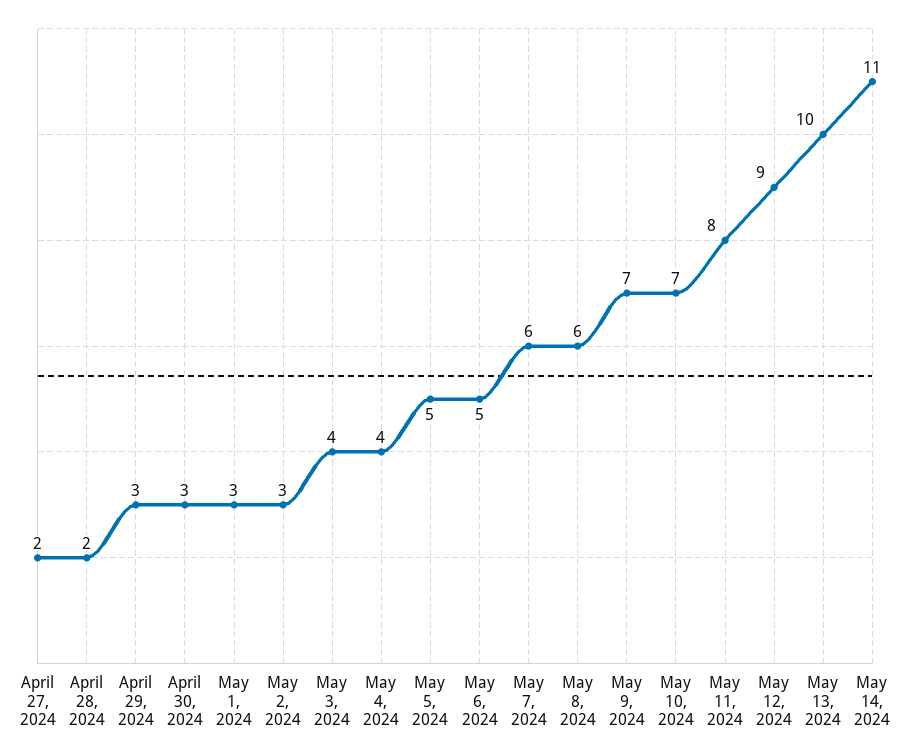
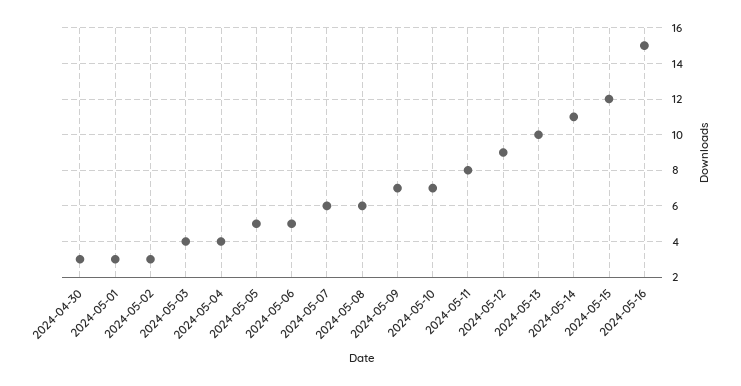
April 27, 2024: 2 -> none
April 28, 2024: 2 -> none
April 29, 2024: 3 -> none
2024-05-15: none -> 12
2024-05-16: none -> 15

